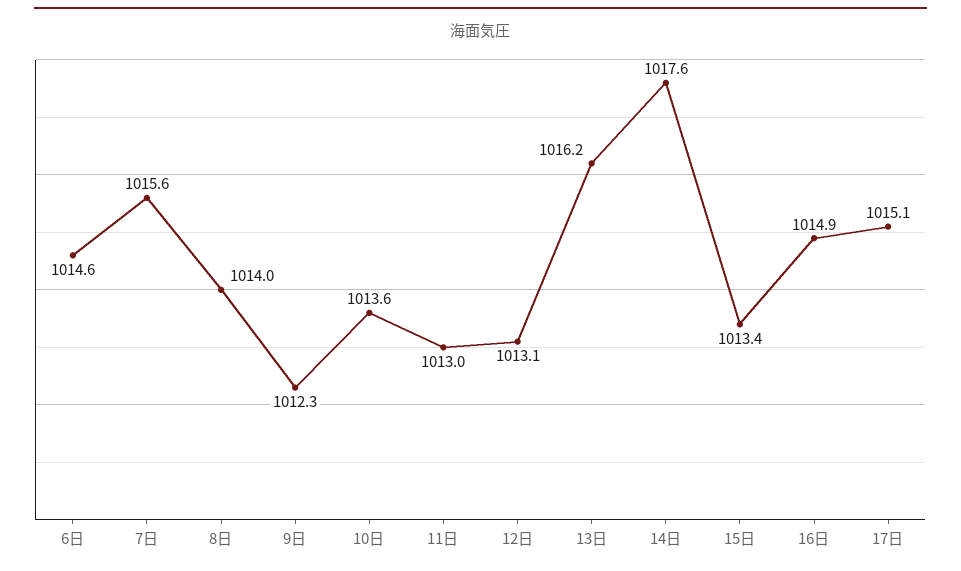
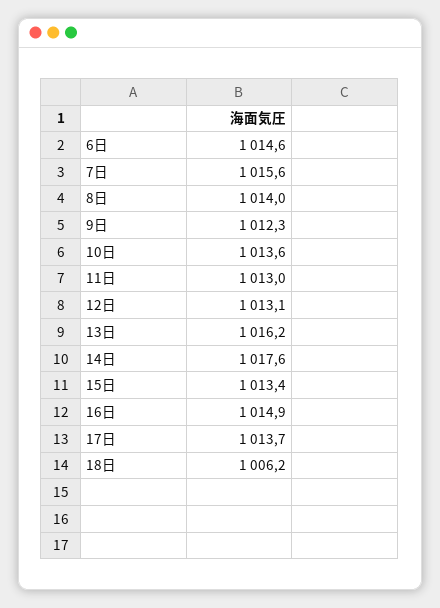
17日: 1015.1 -> 1013.7
18日: none -> 1006.2

